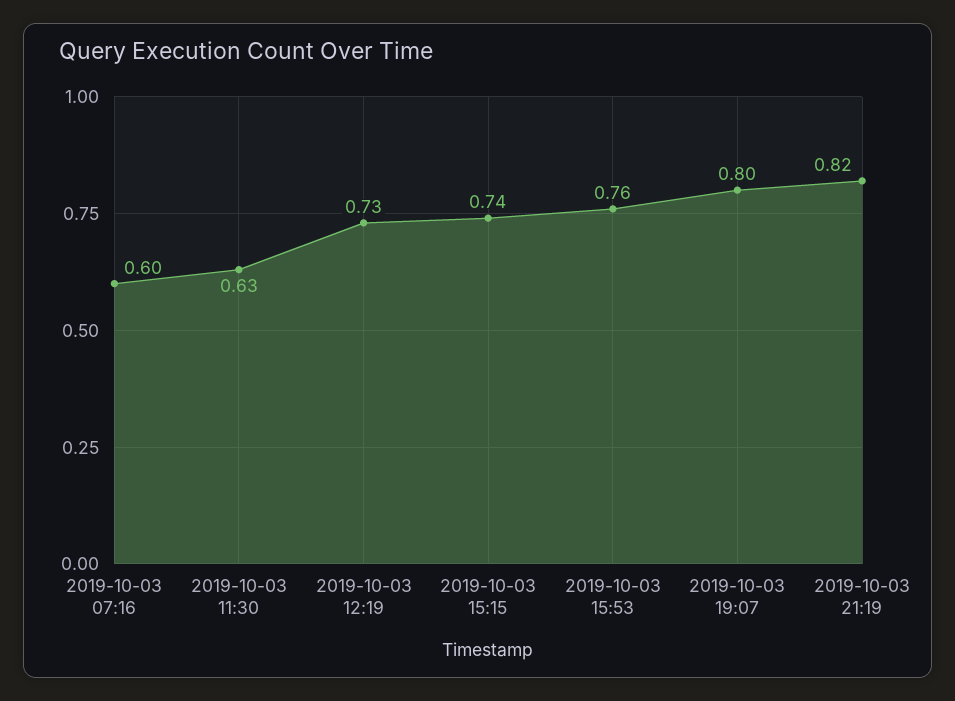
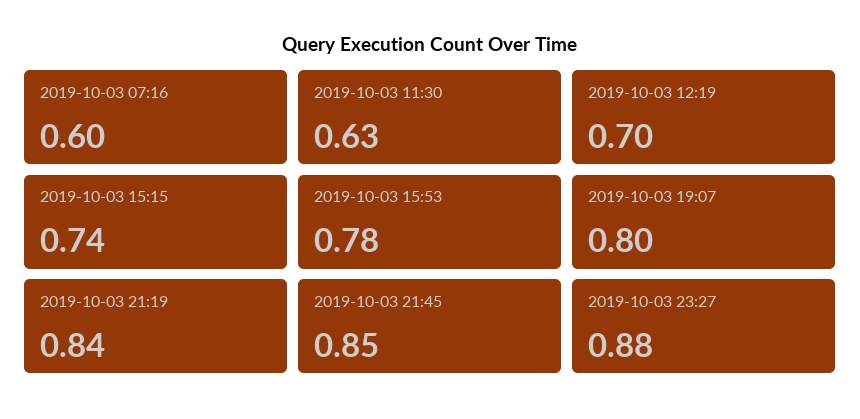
2019-10-03 12:19: 0.73 -> 0.7
2019-10-03 15:53: 0.76 -> 0.78
2019-10-03 21:19: 0.82 -> 0.84
2019-10-03 21:45: none -> 0.85
2019-10-03 23:27: none -> 0.88

